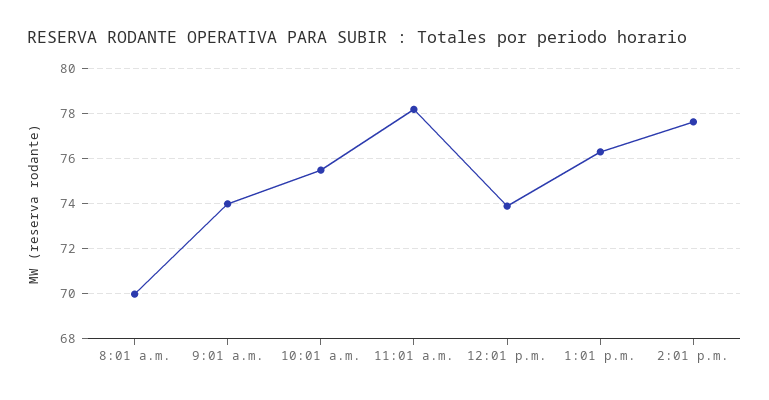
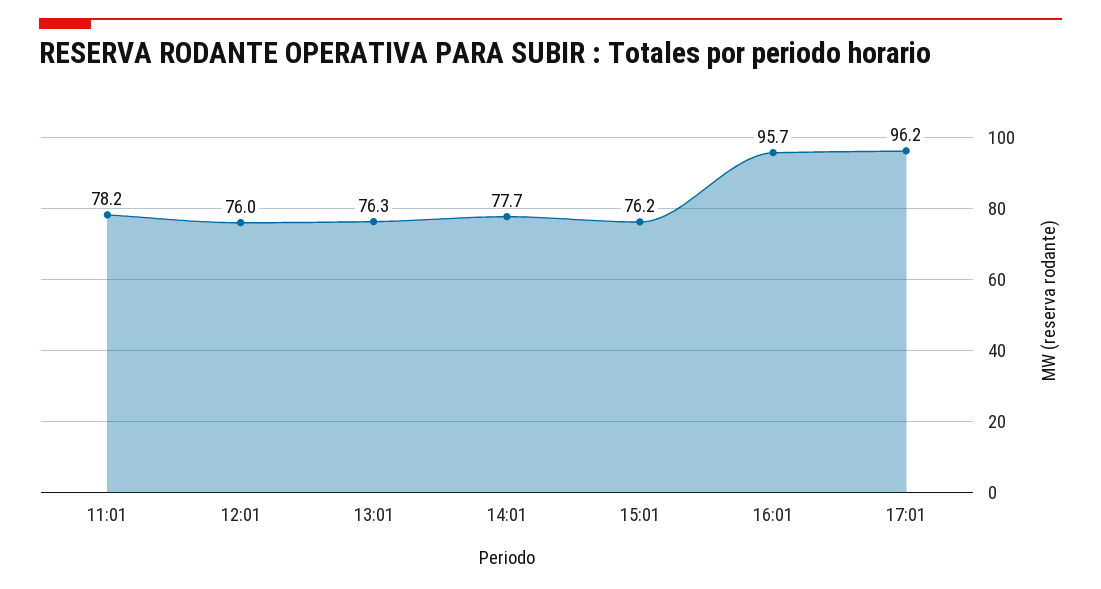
8:01 a.m.: 70 -> none
9:01 a.m.: 74 -> none
10:01 a.m.: 75.5 -> none
12:01 p.m.: 74 -> 76
15:01: none -> 76.2
16:01: none -> 95.7
17:01: none -> 96.2

